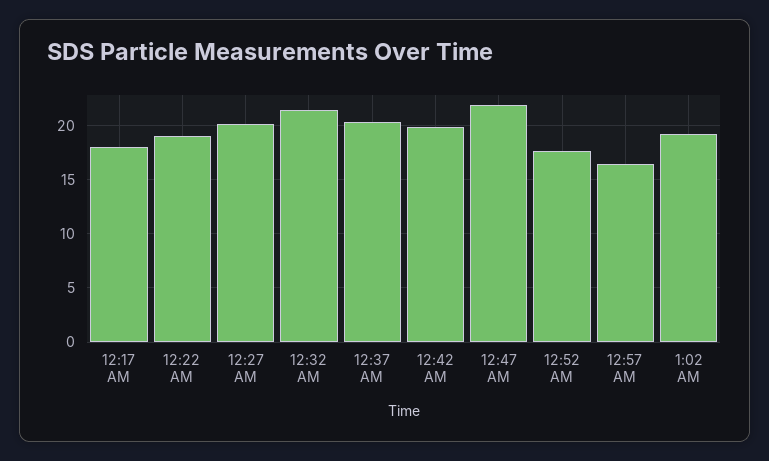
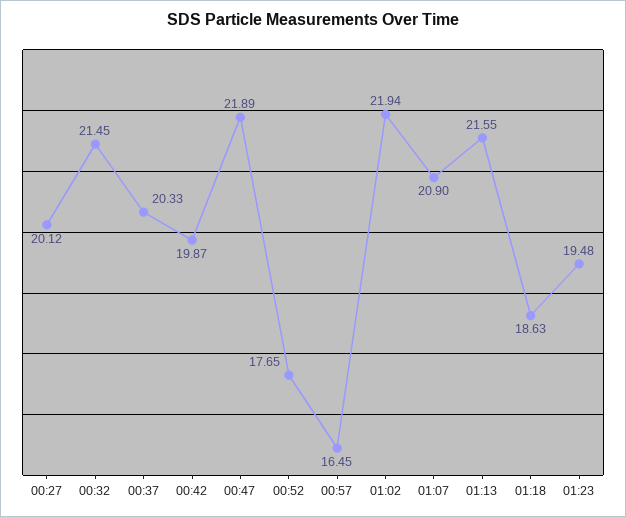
12:17 AM: 18 -> none
12:22 AM: 19 -> none
1:02 AM: 19 -> 21.94
01:07: none -> 20.9
01:13: none -> 21.55
01:18: none -> 18.63
01:23: none -> 19.48

